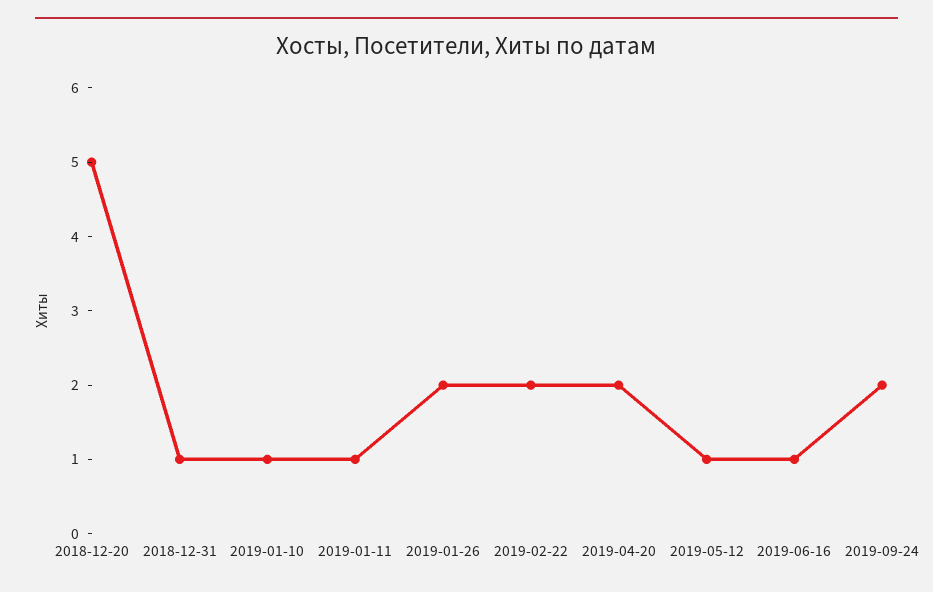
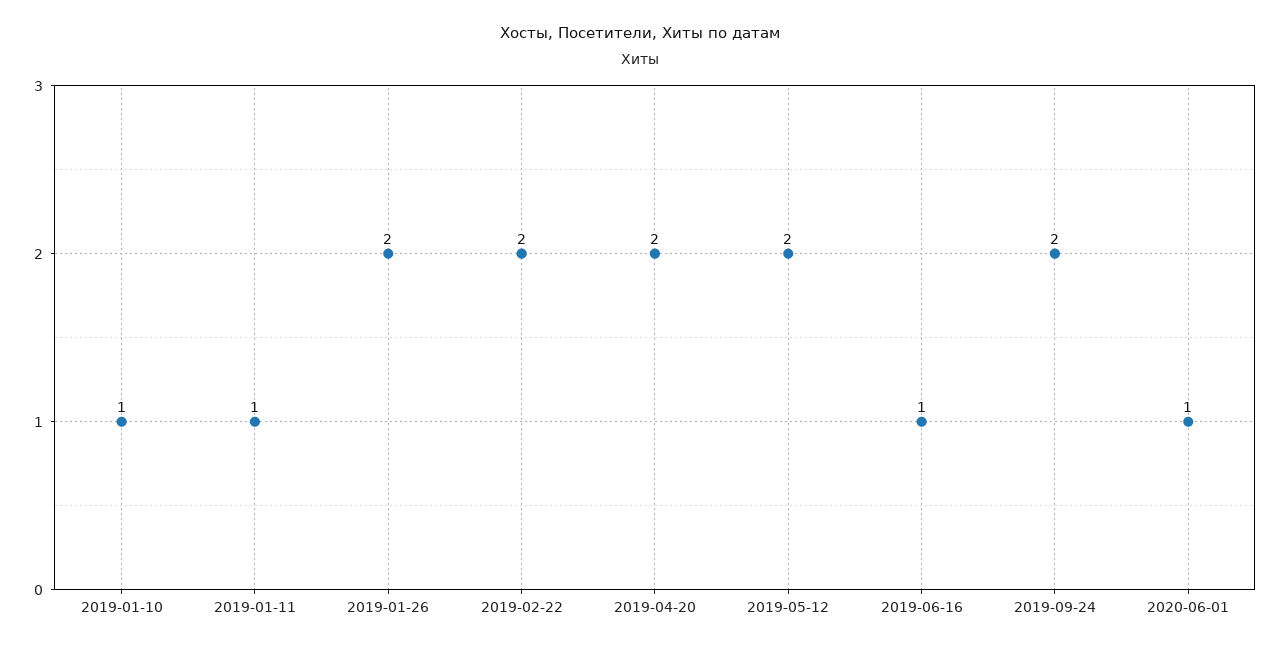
2018-12-20: 5 -> none
2018-12-31: 1 -> none
2019-05-12: 1 -> 2
2020-06-01: none -> 1

